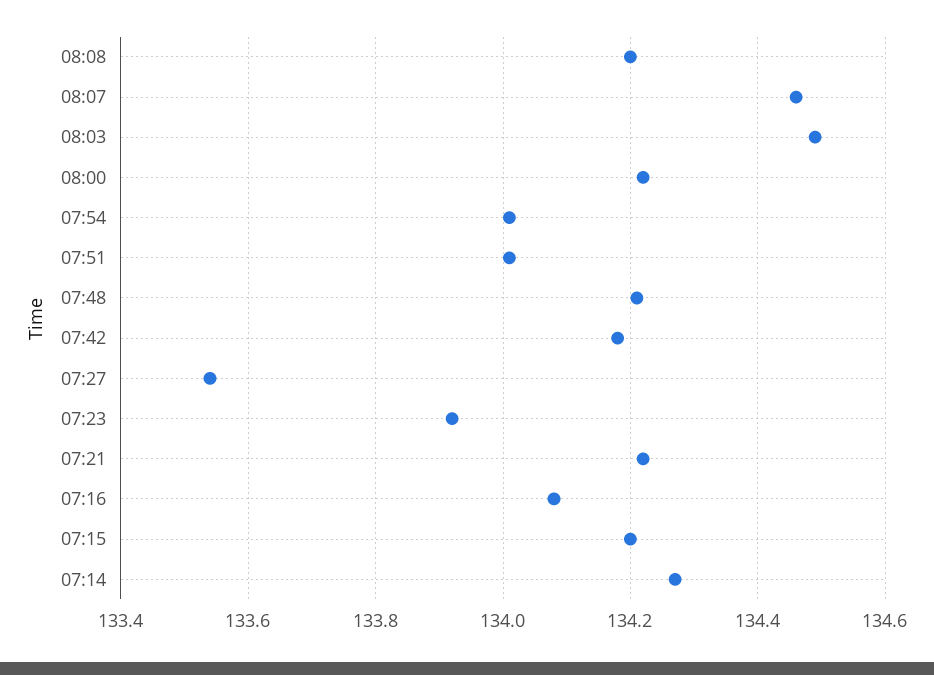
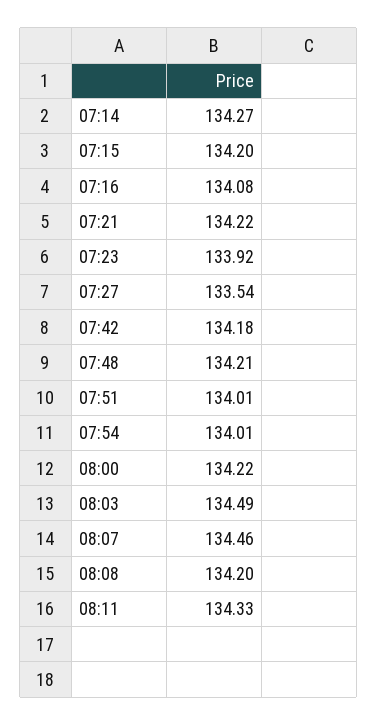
08:11: none -> 134.33

